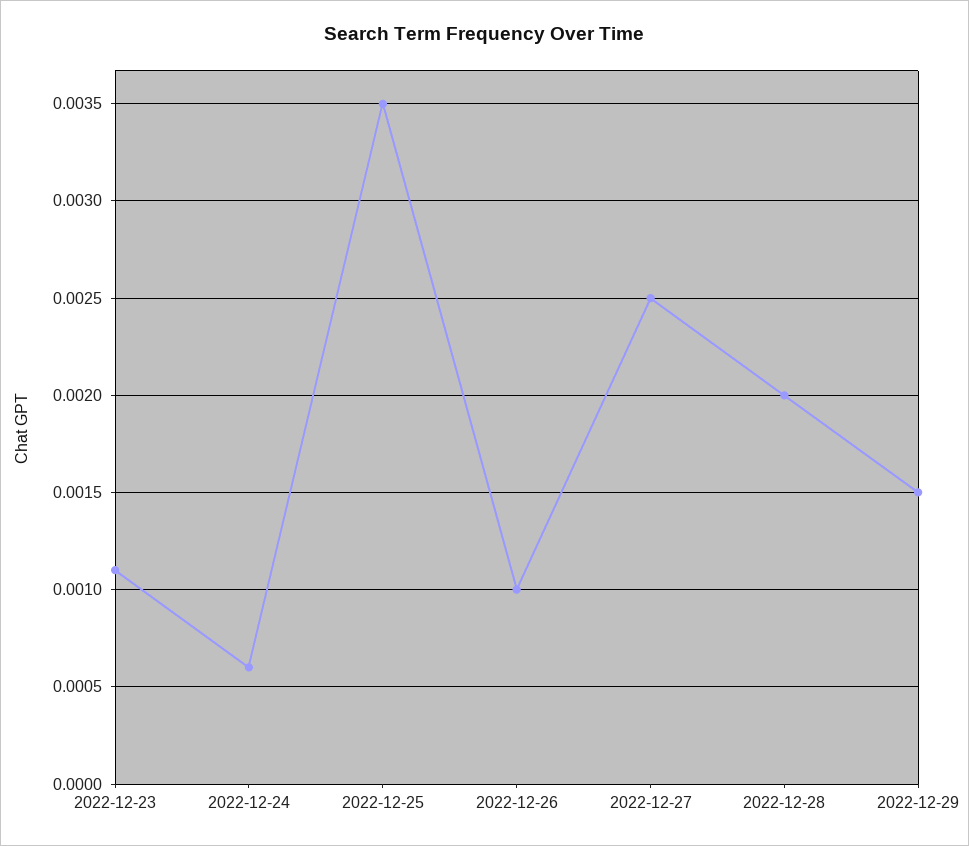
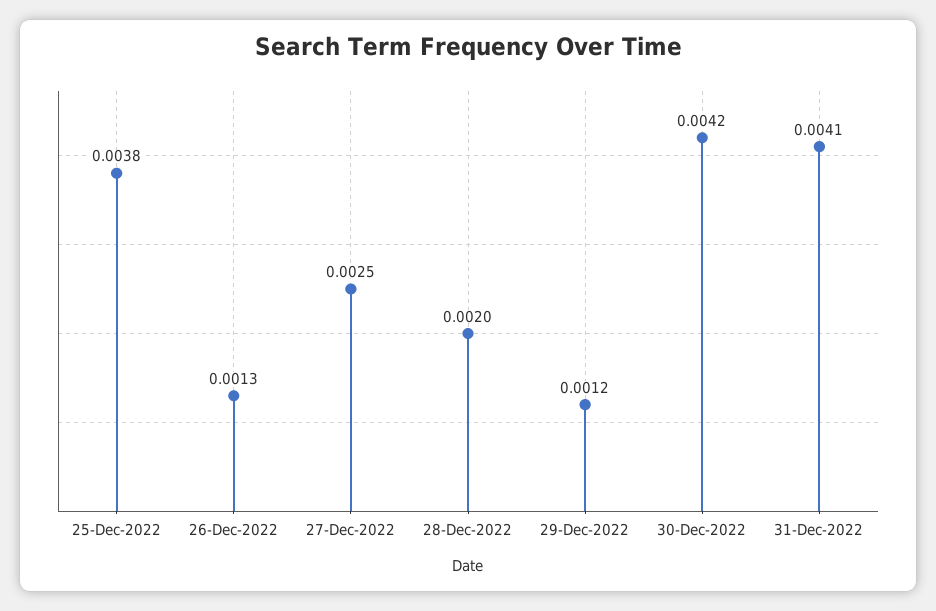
2022-12-23: 0.0011 -> none
2022-12-24: 0.0006 -> none
2022-12-25: 0.0035 -> 0.0038
2022-12-26: 0.001 -> 0.0013
2022-12-29: 0.0015 -> 0.0012
30-Dec-2022: none -> 0.0042
31-Dec-2022: none -> 0.0041

